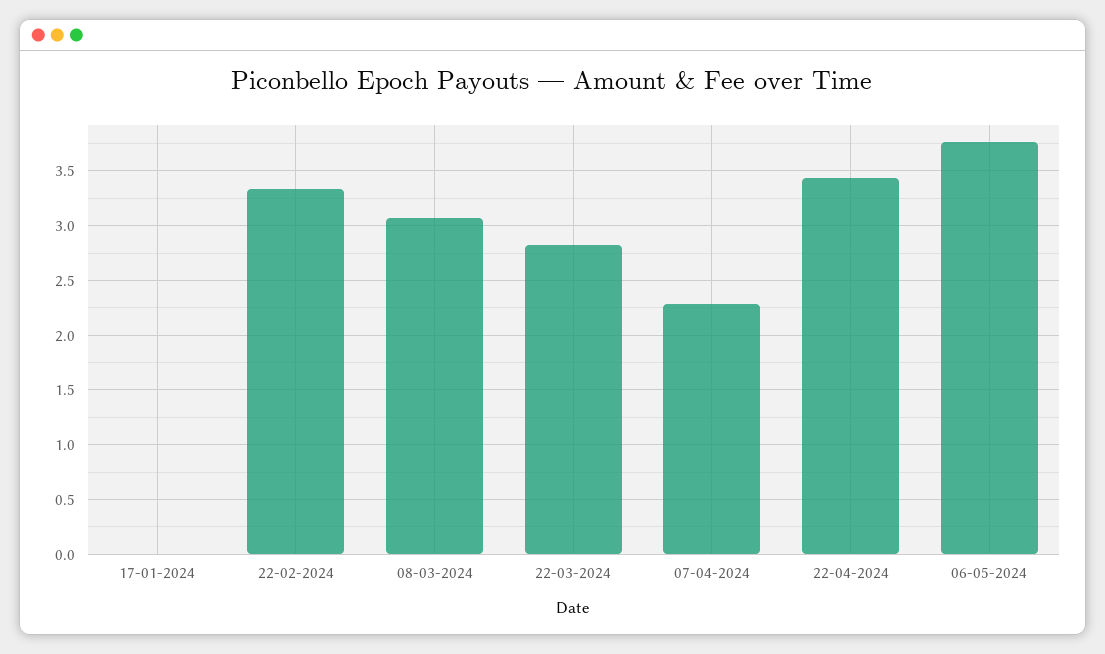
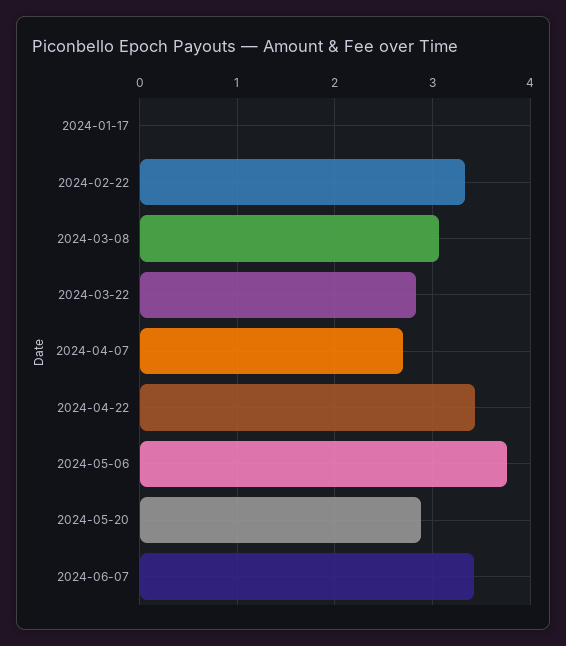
07-04-2024: 2.3 -> 2.7
2024-05-20: none -> 2.9
2024-06-07: none -> 3.4

